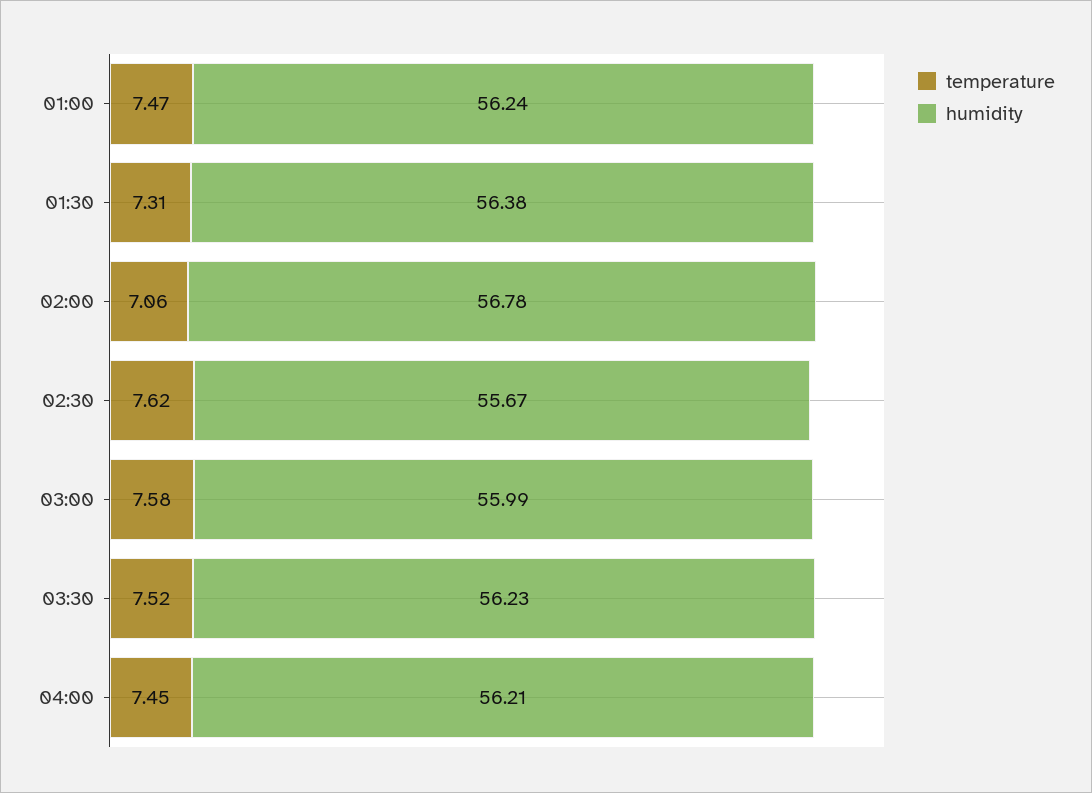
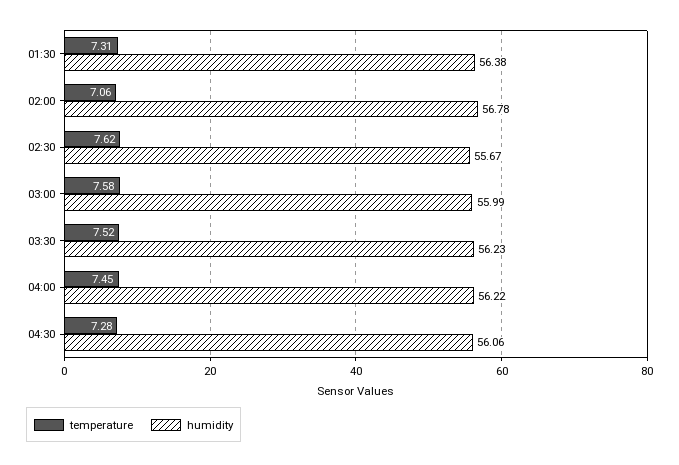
temperature, 01:00: 7.47 -> none
humidity, 01:00: 56.24 -> none
humidity, 04:00: 56.21 -> 56.22
temperature, 04:30: none -> 7.28
humidity, 04:30: none -> 56.06

